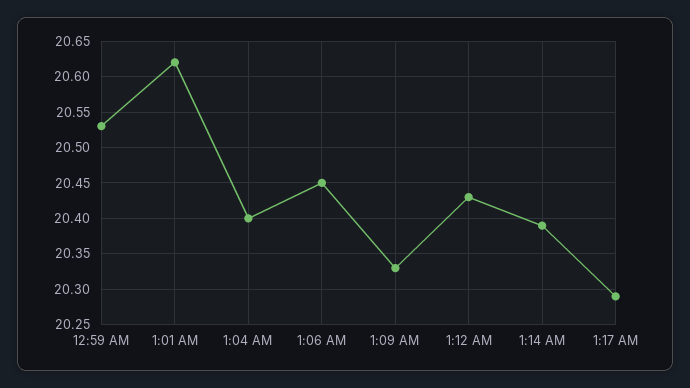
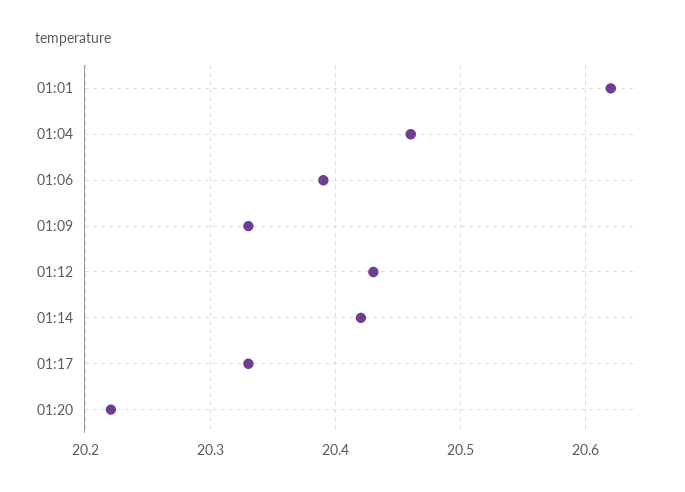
12:59 AM: 20.53 -> none
1:04 AM: 20.4 -> 20.46
1:06 AM: 20.45 -> 20.39
1:14 AM: 20.39 -> 20.42
1:17 AM: 20.29 -> 20.33
01:20: none -> 20.22

